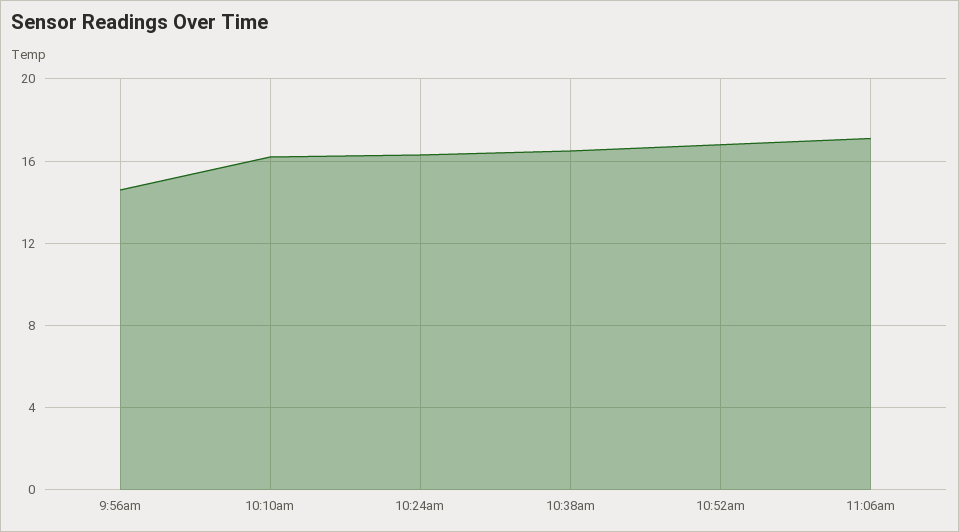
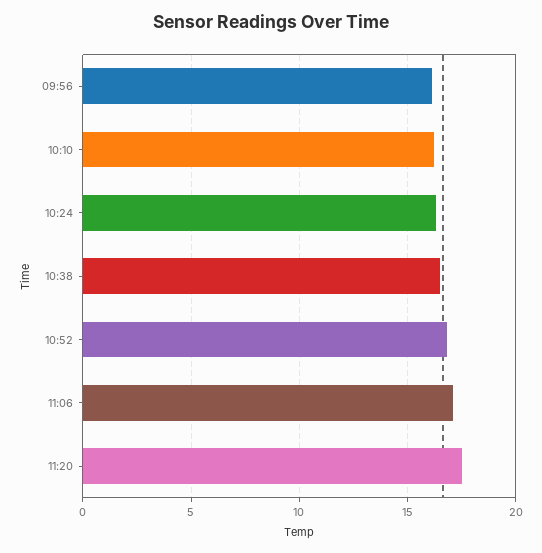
9:56am: 14.5 -> 16
11:20: none -> 17.5

